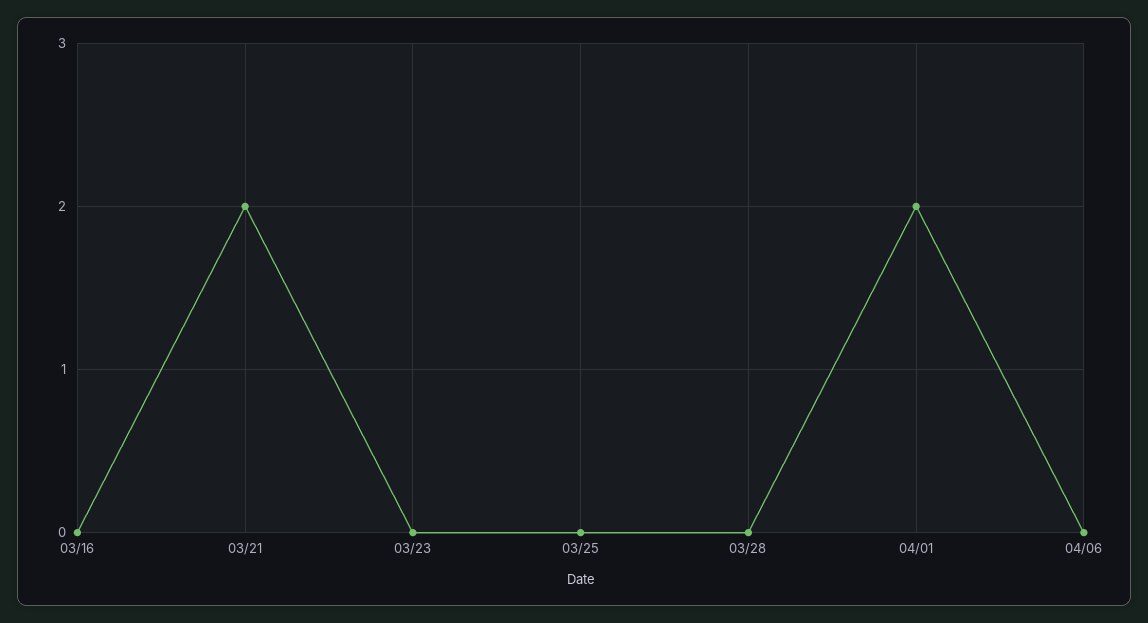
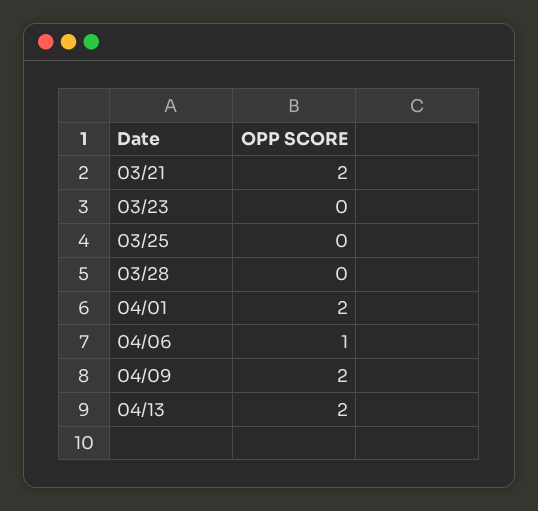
03/16: 0 -> none
04/06: 0 -> 1
04/09: none -> 2
04/13: none -> 2

